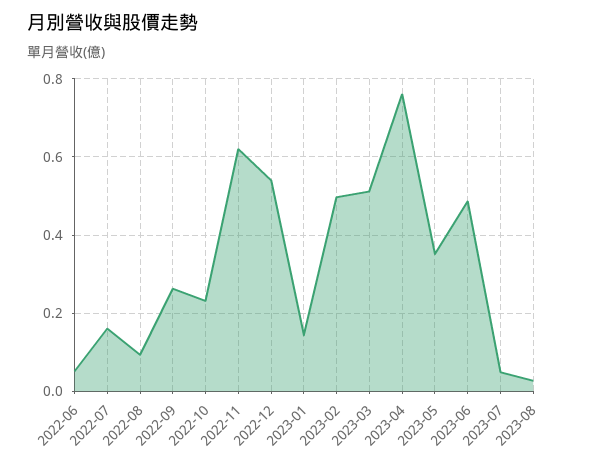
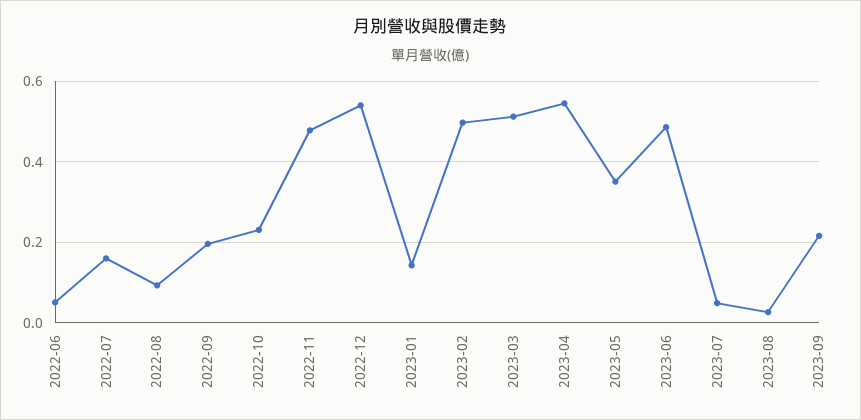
2022-09: 0.26 -> 0.2
2022-11: 0.62 -> 0.48
2023-04: 0.76 -> 0.54
2023-09: none -> 0.22

